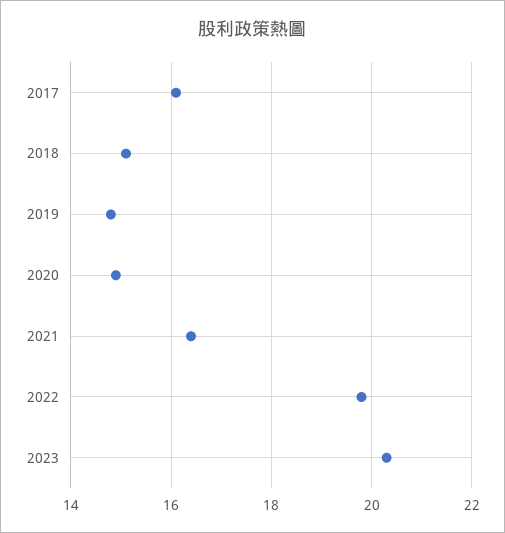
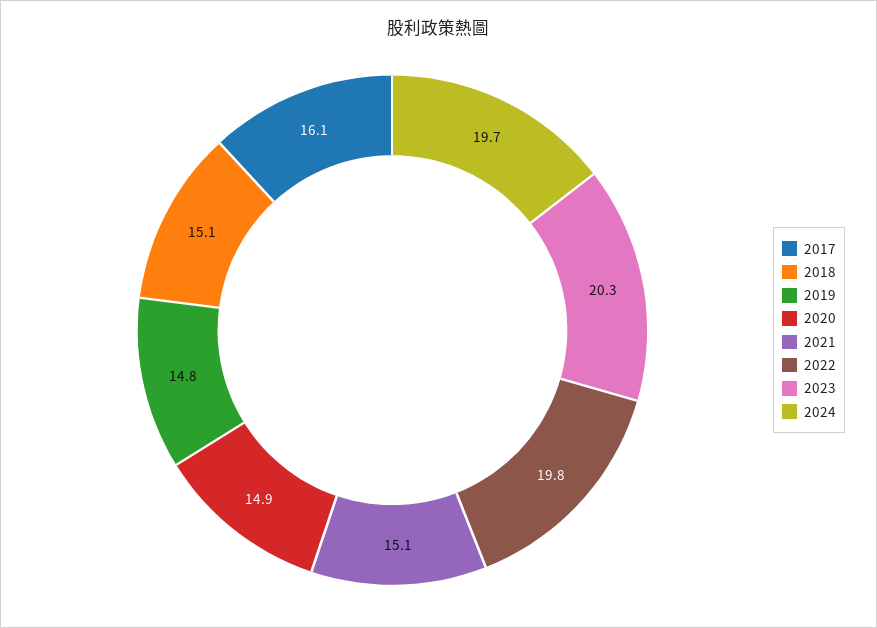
2021: 16.5 -> 15.1
2024: none -> 19.7

